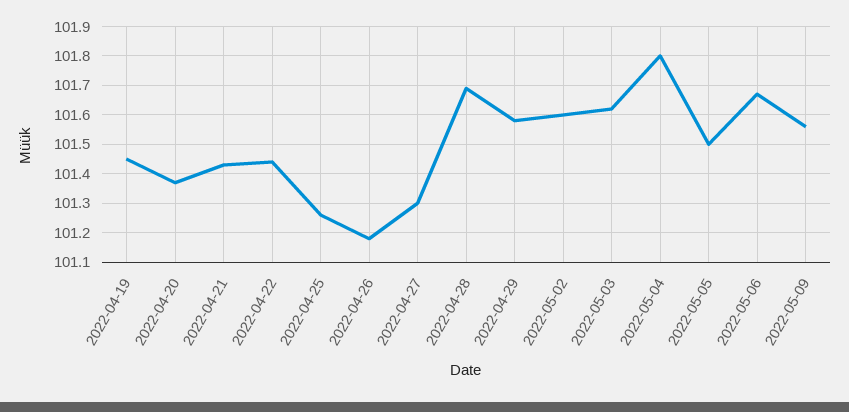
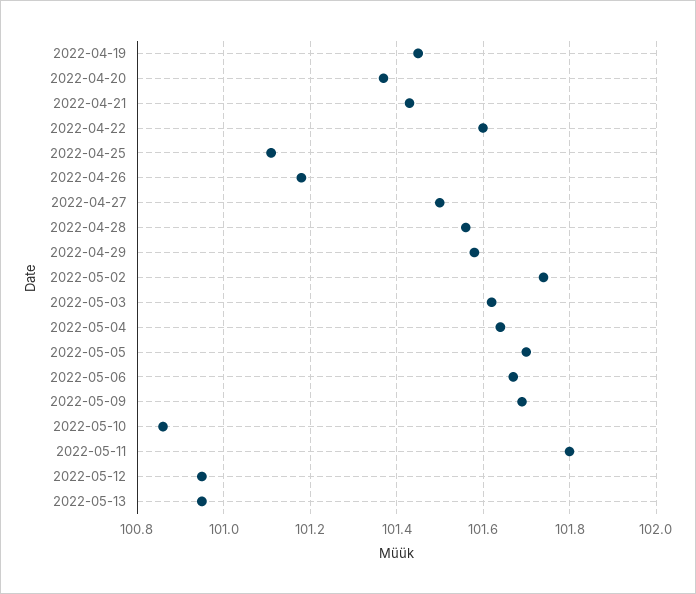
2022-04-22: 101.45 -> 101.6
2022-04-25: 101.25 -> 101.1
2022-04-27: 101.3 -> 101.5
2022-04-28: 101.7 -> 101.55
2022-05-02: 101.6 -> 101.75
2022-05-04: 101.8 -> 101.65
2022-05-05: 101.5 -> 101.7
2022-05-09: 101.55 -> 101.7
2022-05-10: none -> 100.85
2022-05-11: none -> 101.8
2022-05-12: none -> 100.95
2022-05-13: none -> 100.95

